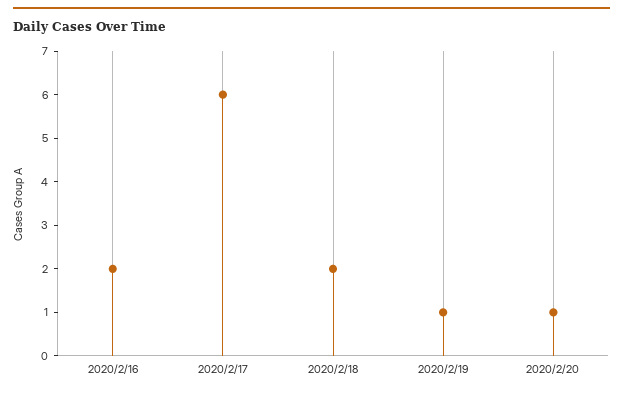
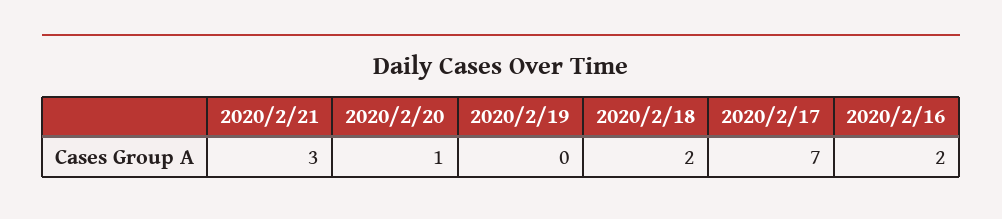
2020/2/17: 6 -> 7
2020/2/19: 1 -> 0
2020/2/21: none -> 3

